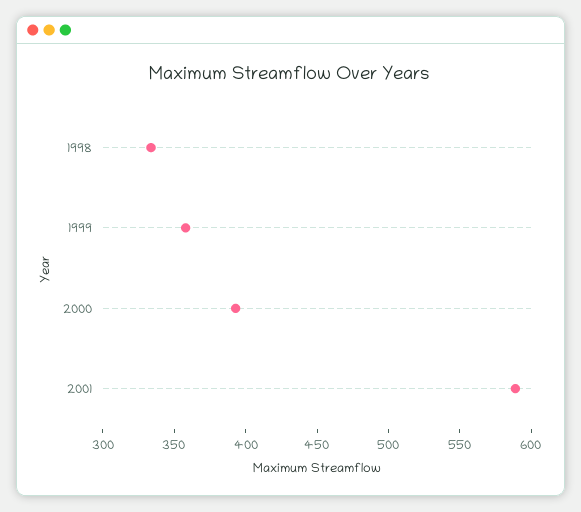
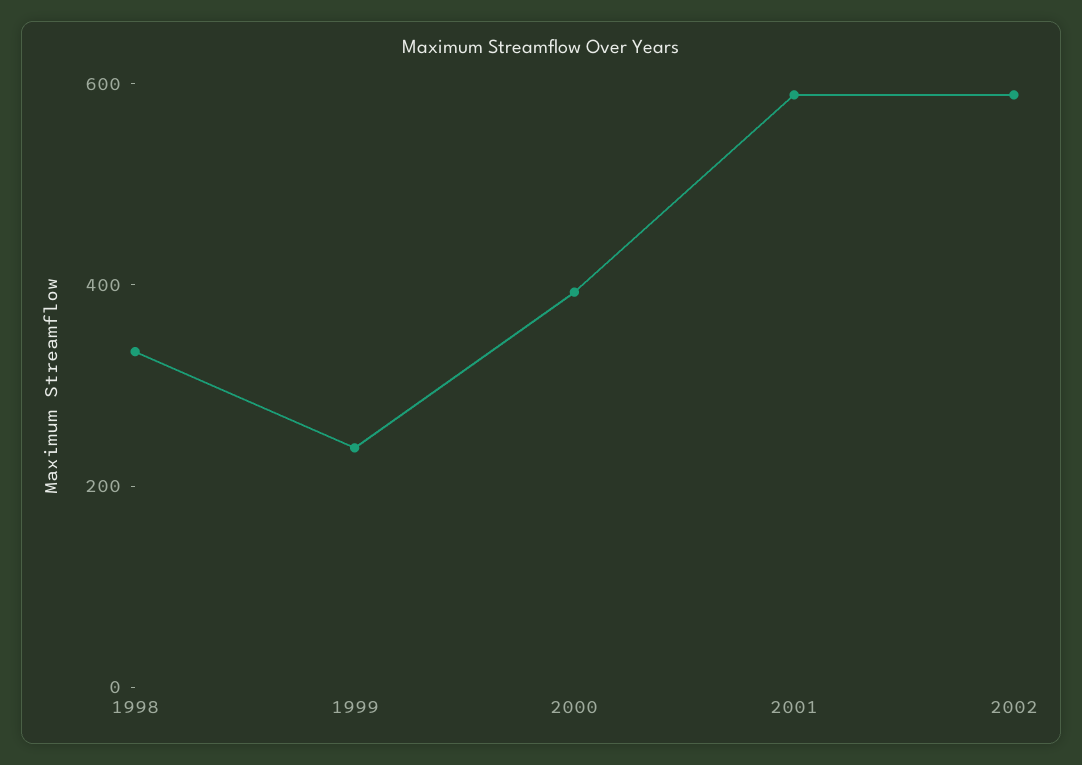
1999: 360 -> 250
2002: none -> 600

